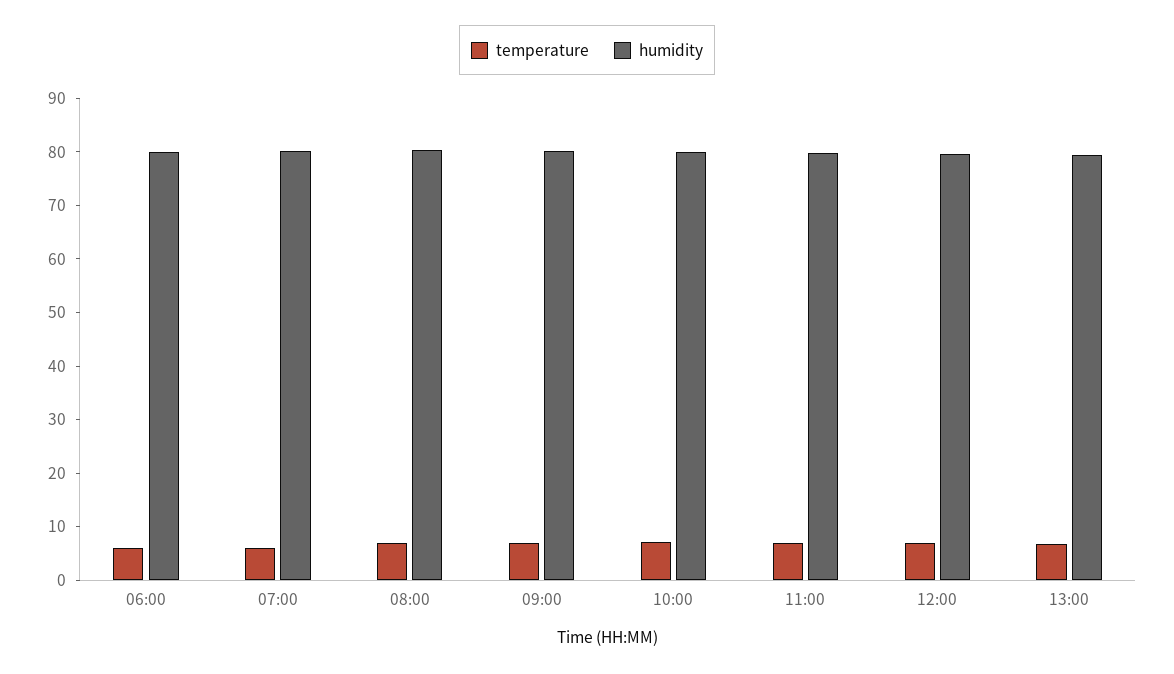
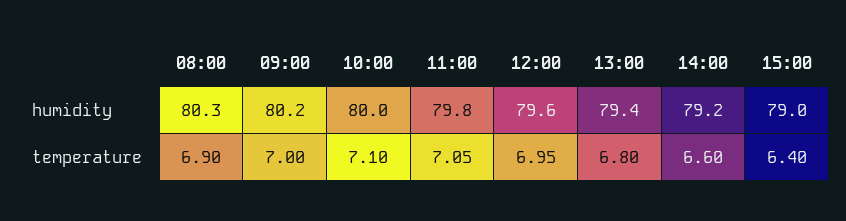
temperature, 06:00: 6 -> none
humidity, 06:00: 80 -> none
temperature, 07:00: 6 -> none
humidity, 07:00: 80 -> none
humidity, 14:00: none -> 79.2
humidity, 15:00: none -> 79
temperature, 14:00: none -> 6.6
temperature, 15:00: none -> 6.4

